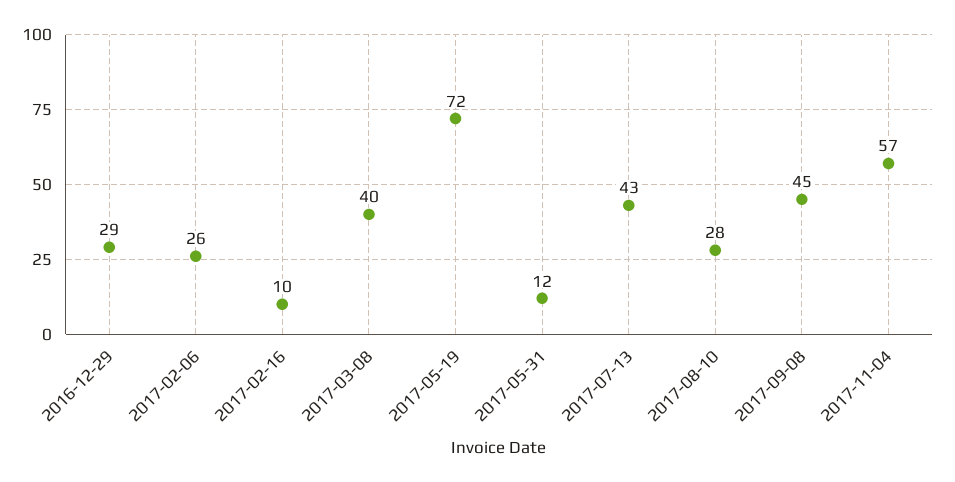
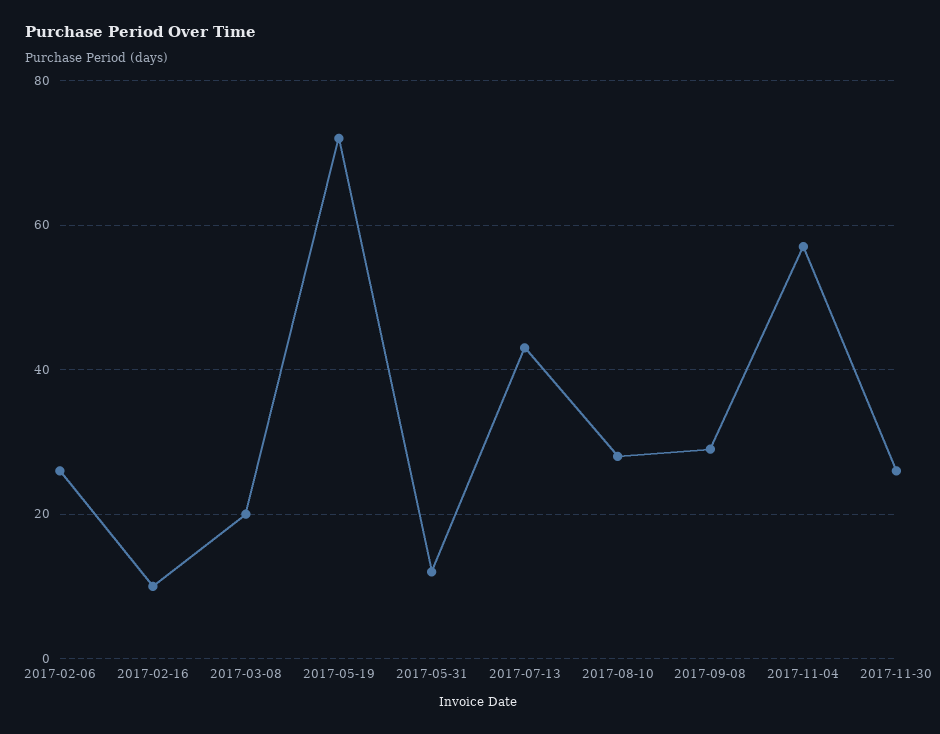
2016-12-29: 29 -> none
2017-03-08: 40 -> 20
2017-09-08: 45 -> 30
2017-11-30: none -> 25

